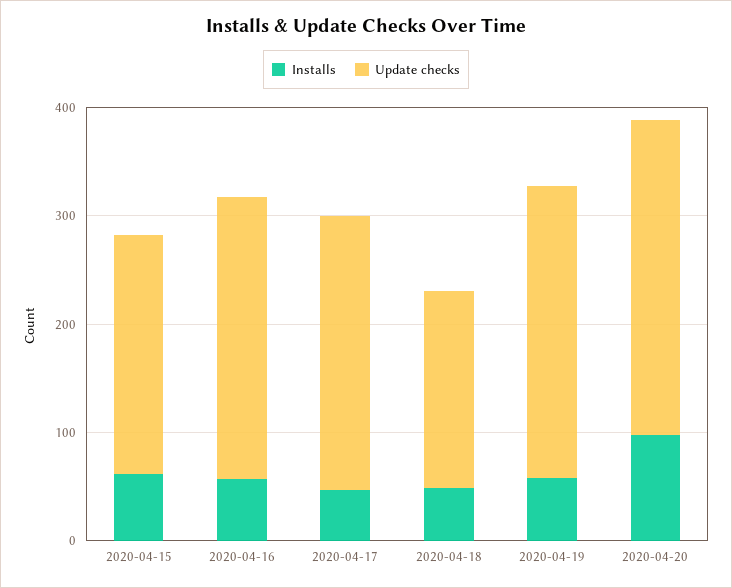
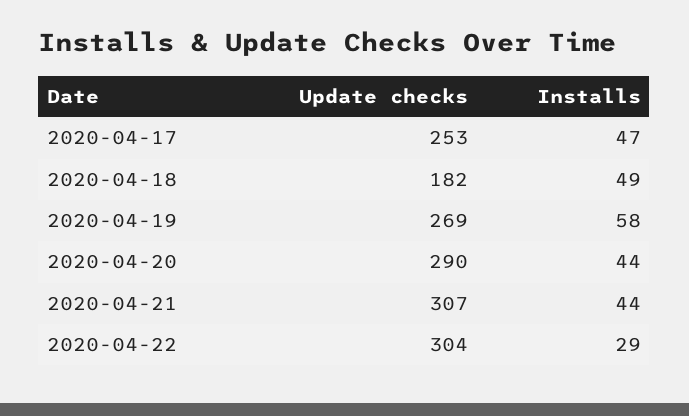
Installs, 2020-04-15: 60 -> none
Update checks, 2020-04-15: 220 -> none
Installs, 2020-04-16: 60 -> none
Update checks, 2020-04-16: 260 -> none
Installs, 2020-04-20: 100 -> 44
Update checks, 2020-04-21: none -> 307
Installs, 2020-04-21: none -> 44
Update checks, 2020-04-22: none -> 304
Installs, 2020-04-22: none -> 29

